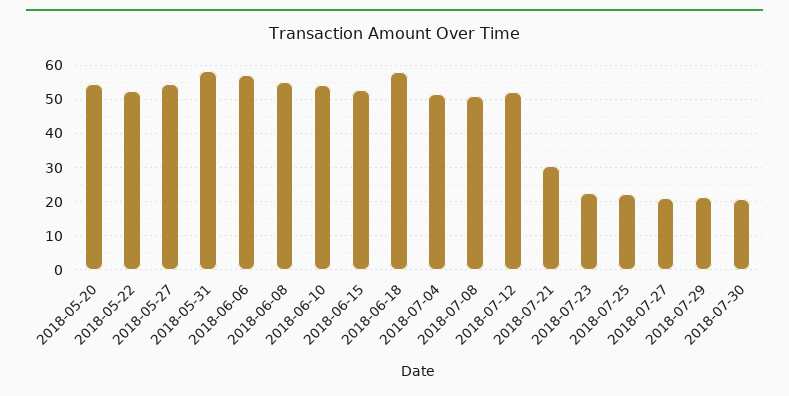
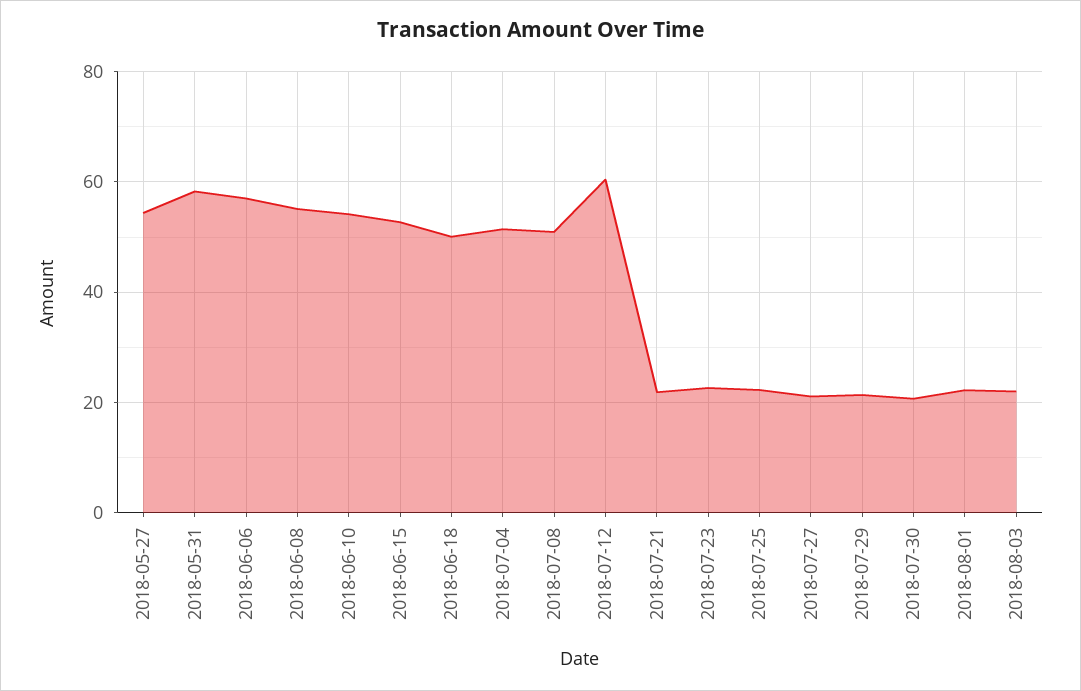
2018-05-20: 54 -> none
2018-05-22: 52 -> none
2018-06-18: 58 -> 50
2018-07-12: 52 -> 60
2018-07-21: 30 -> 22
2018-08-01: none -> 22
2018-08-03: none -> 22

